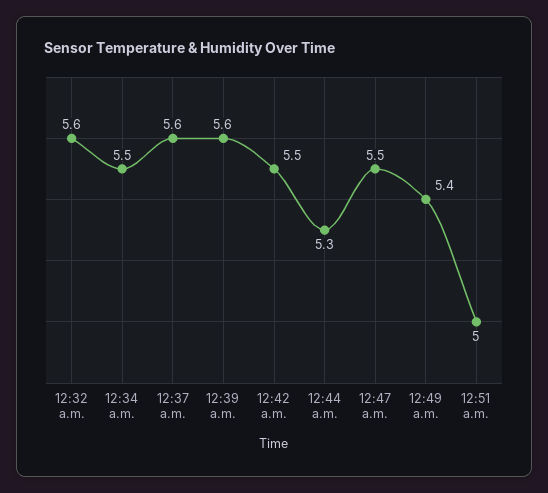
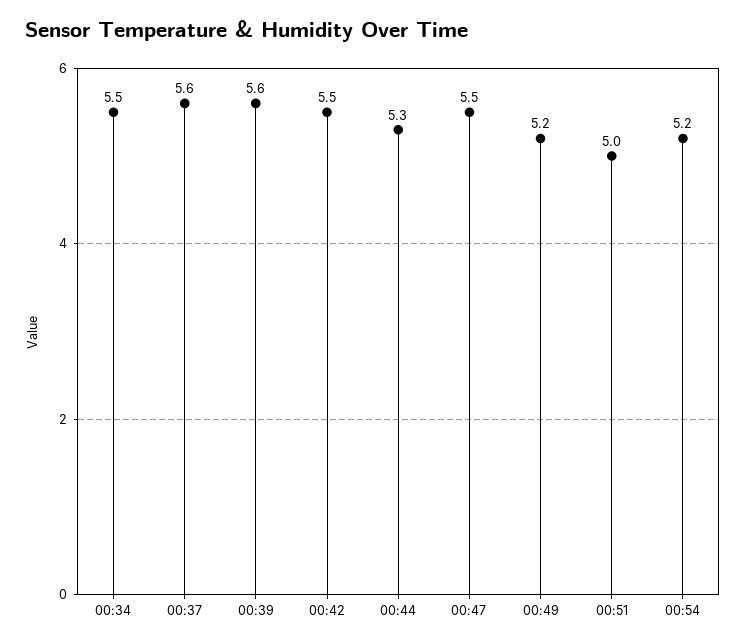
12:32 a.m.: 5.6 -> none
12:49 a.m.: 5.4 -> 5.2
00:54: none -> 5.2

